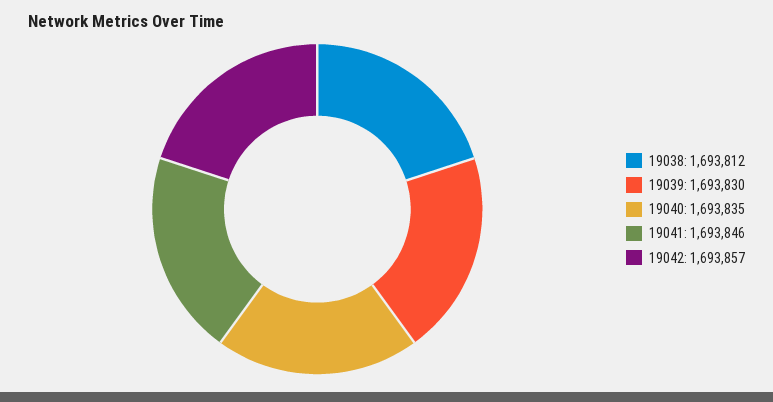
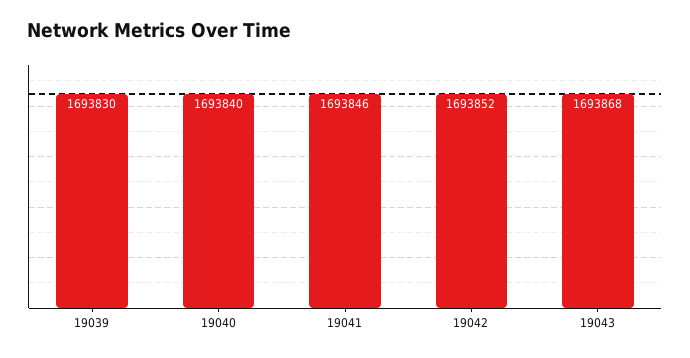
19038: 1693812 -> none
19040: 1693835 -> 1693840
19042: 1693857 -> 1693852
19043: none -> 1693868

